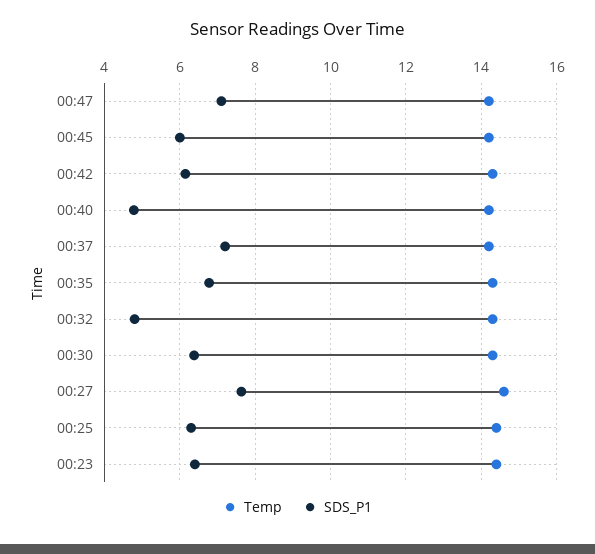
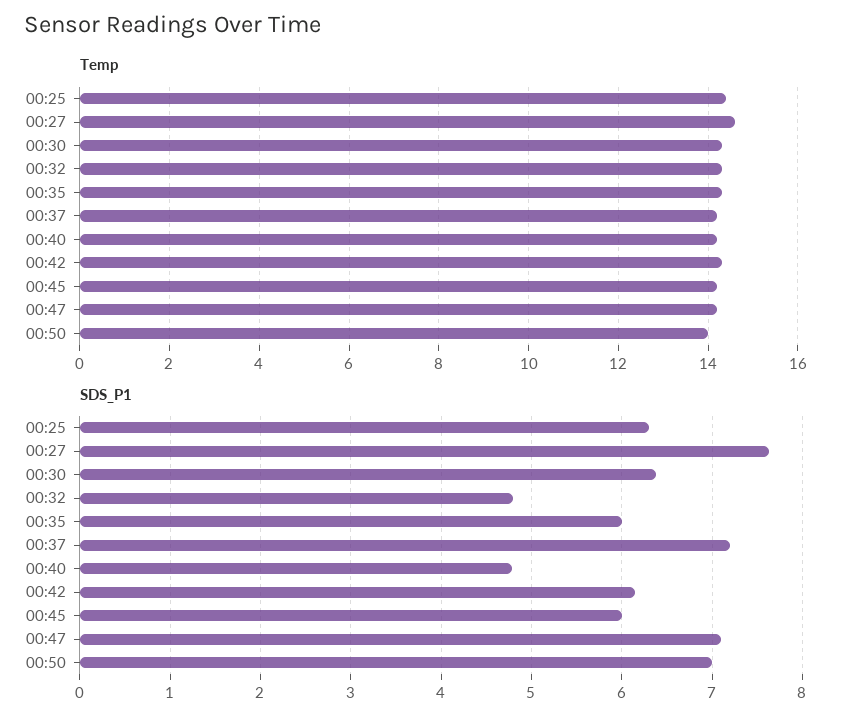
SDS_P1, 00:35: 6.8 -> 6
Temp, 00:23: 14.4 -> none
SDS_P1, 00:23: 6.4 -> none
Temp, 00:50: none -> 14
SDS_P1, 00:50: none -> 7

